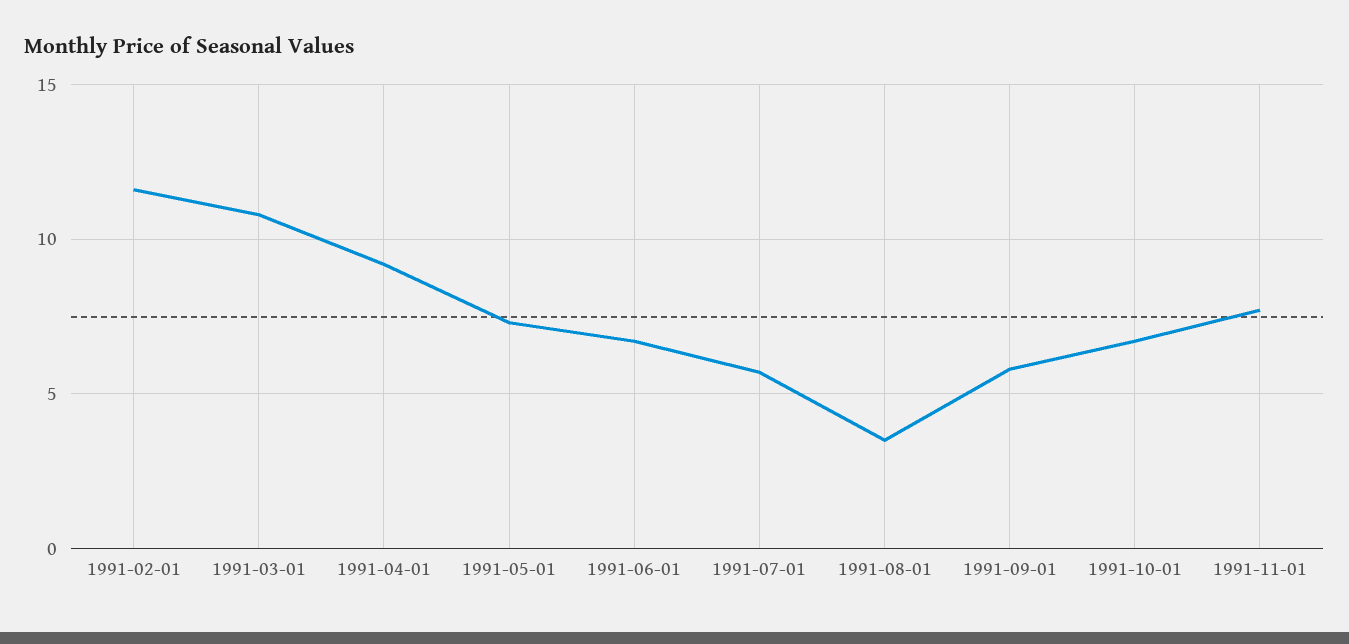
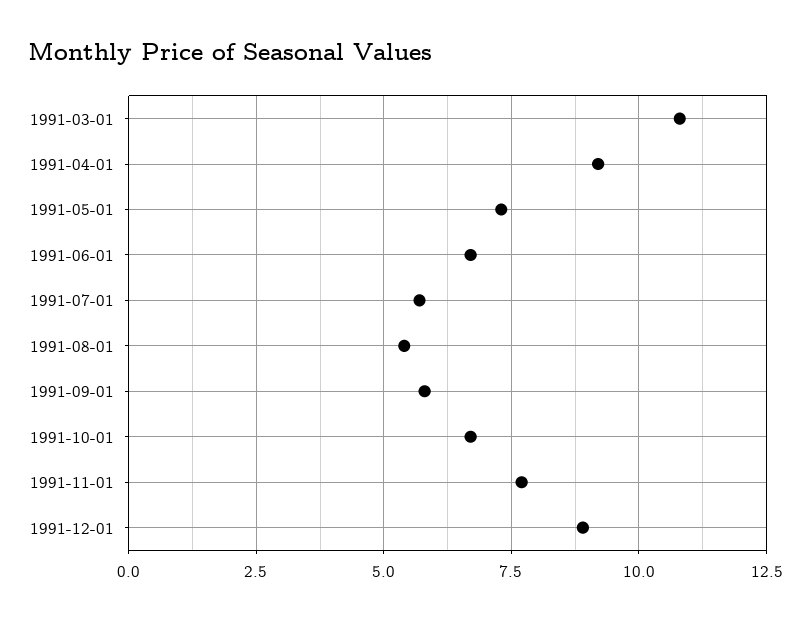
1991-02-01: 11.5 -> none
1991-08-01: 3.5 -> 5.5
1991-12-01: none -> 9

